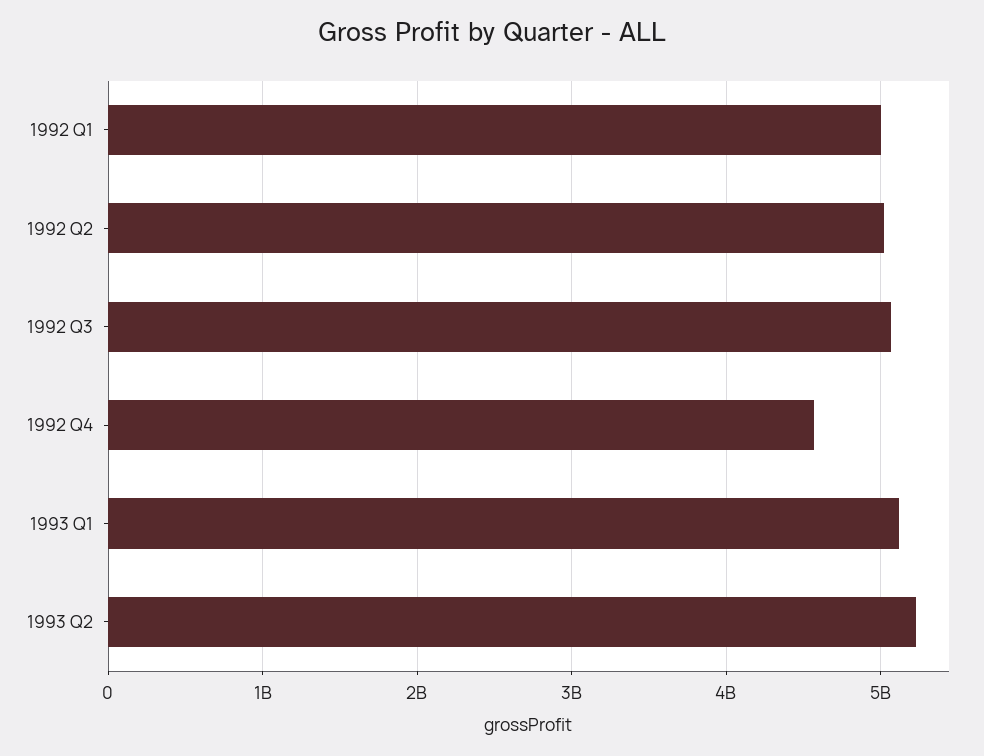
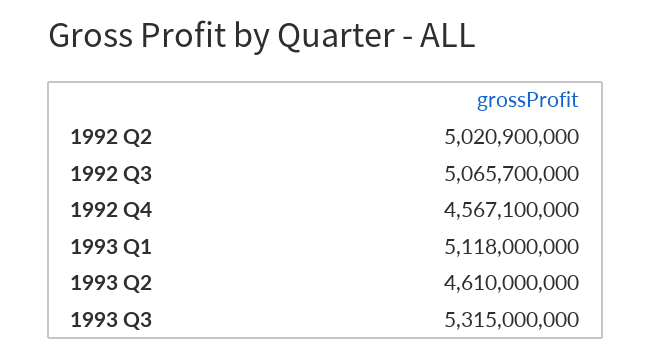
1992 Q1: 5000000000 -> none
1993 Q2: 5200000000 -> 4610000000
1993 Q3: none -> 5315000000

